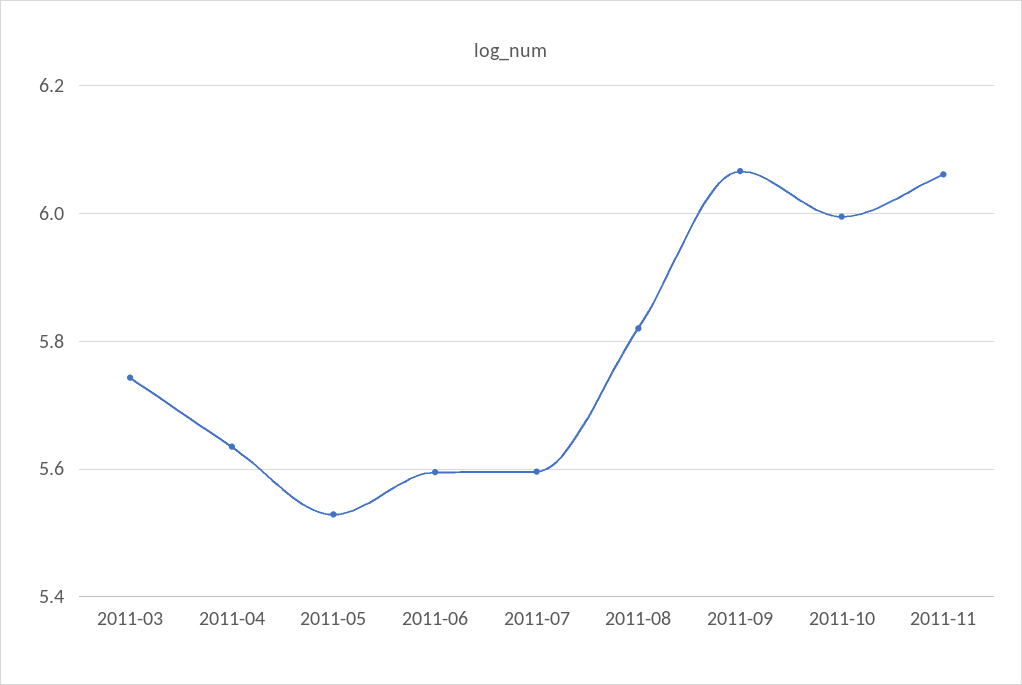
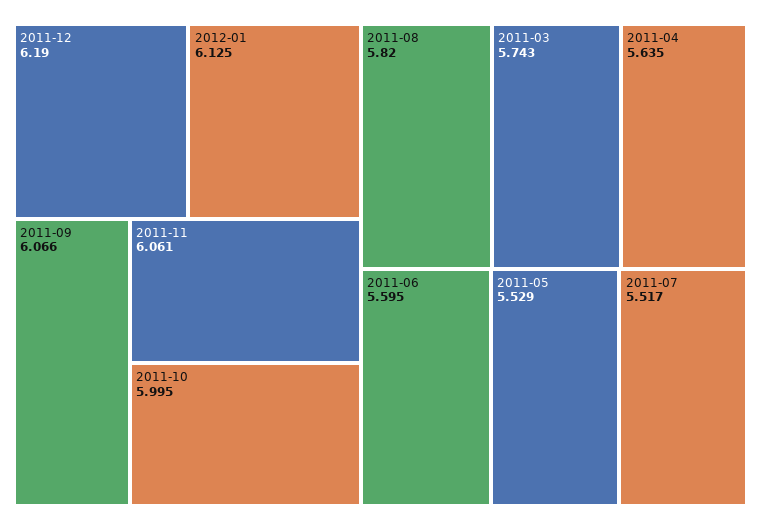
2011-07: 5.6 -> 5.517
2011-12: none -> 6.19
2012-01: none -> 6.125

